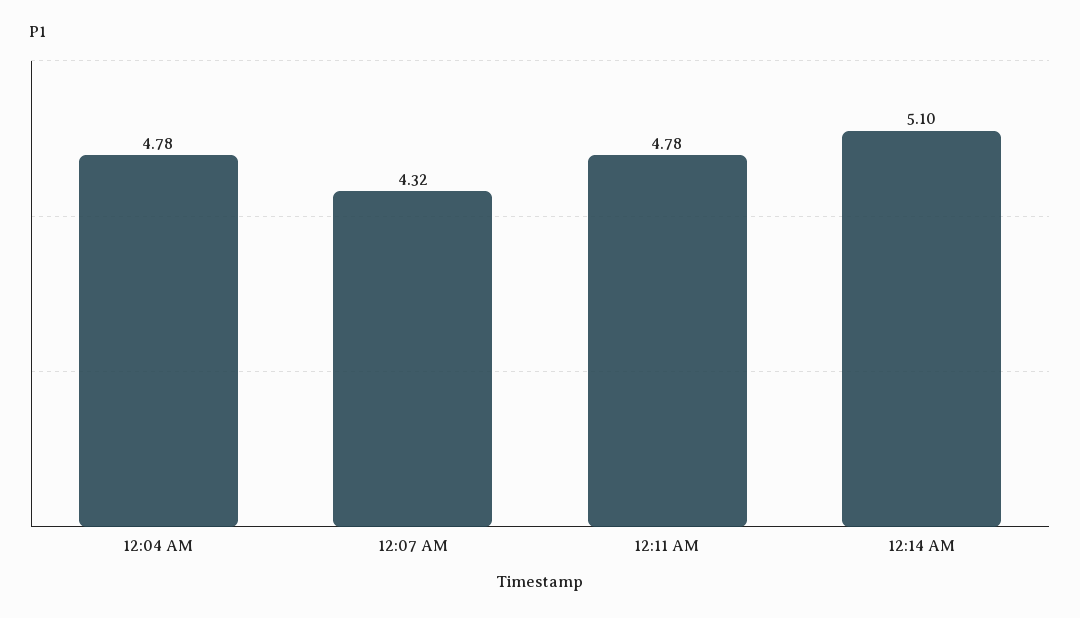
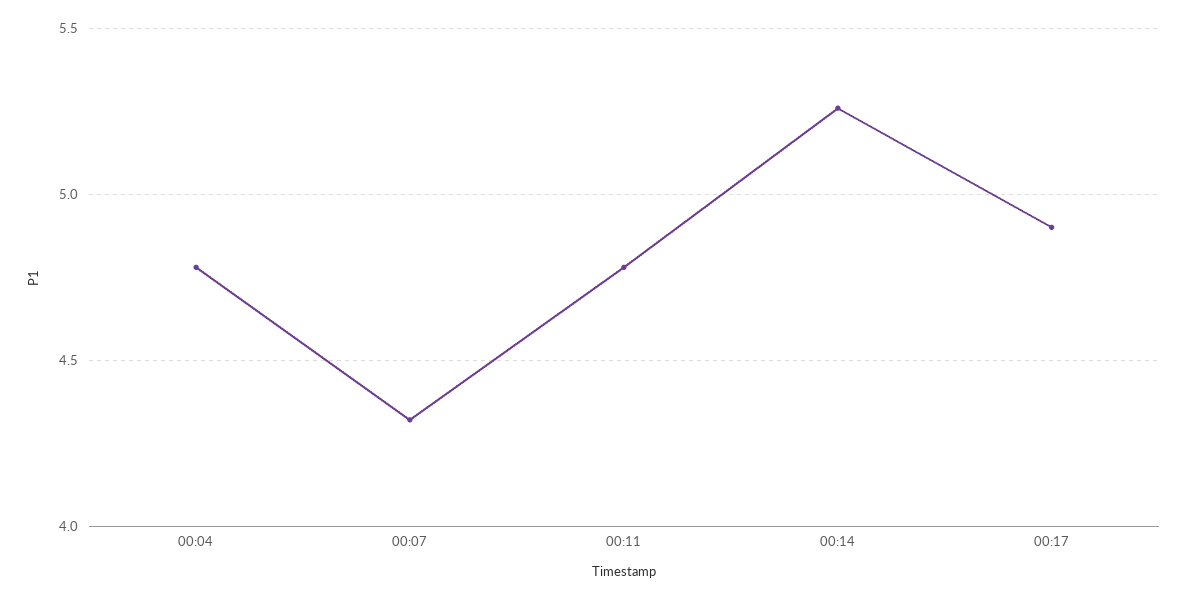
12:14 AM: 5.1 -> 5.25
00:17: none -> 4.9

